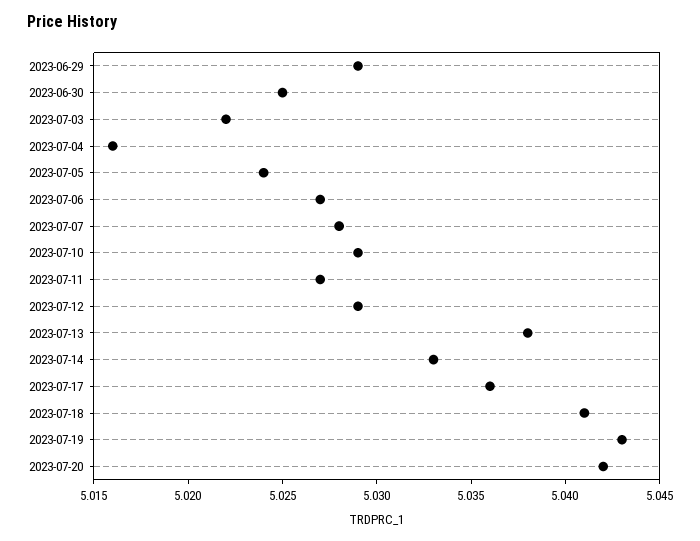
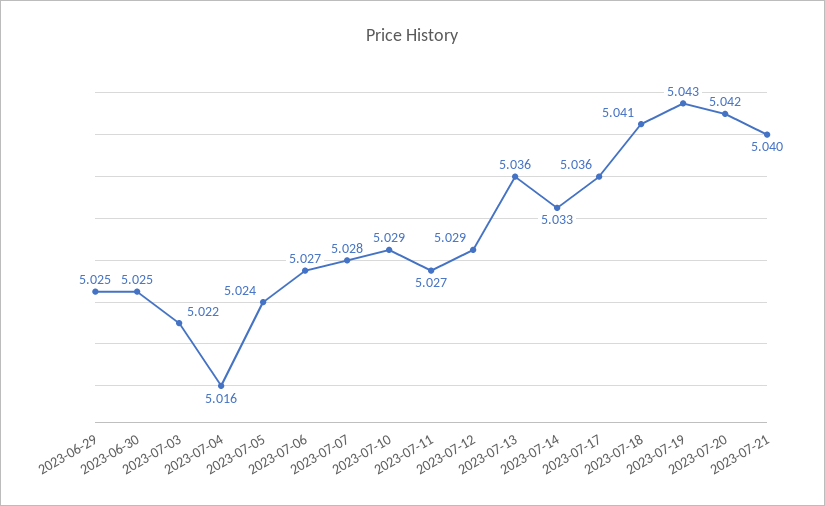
2023-06-29: 5.029 -> 5.025
2023-07-13: 5.038 -> 5.036
2023-07-21: none -> 5.04

